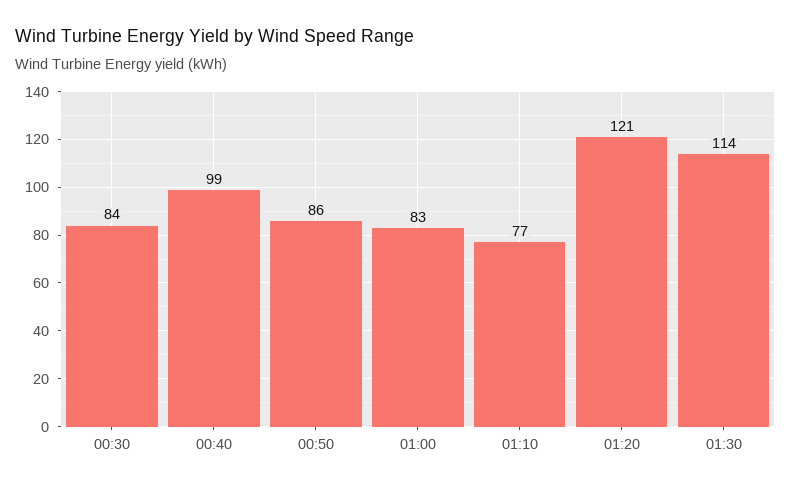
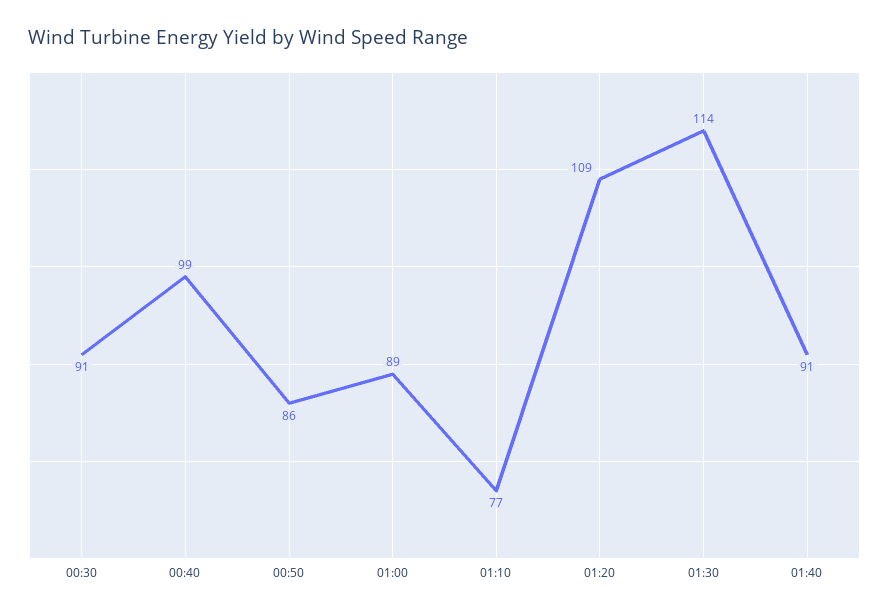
00:30: 84 -> 91
01:00: 83 -> 89
01:20: 121 -> 109
01:40: none -> 91

